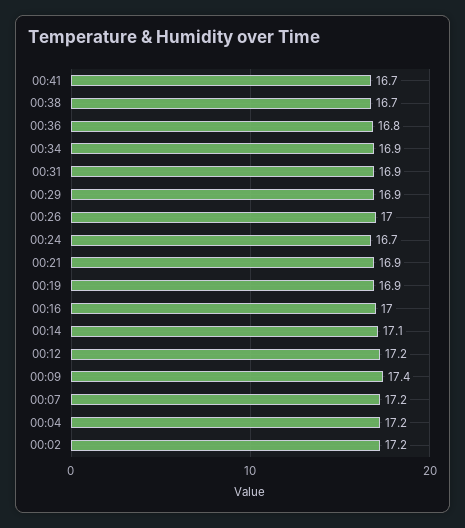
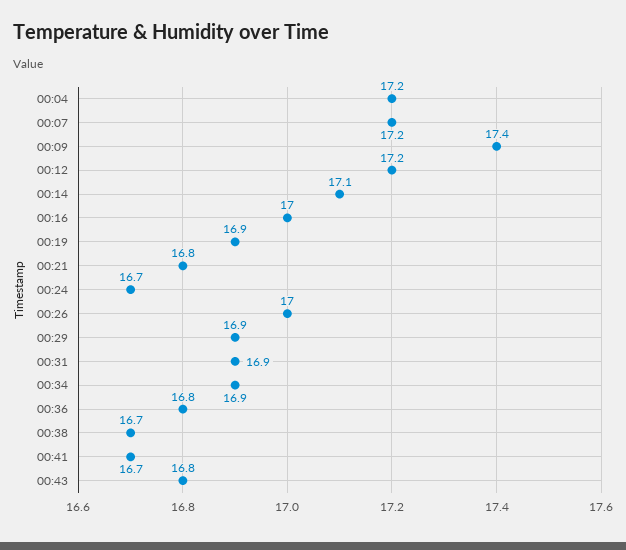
00:21: 16.9 -> 16.8
00:02: 17.2 -> none
00:43: none -> 16.8

